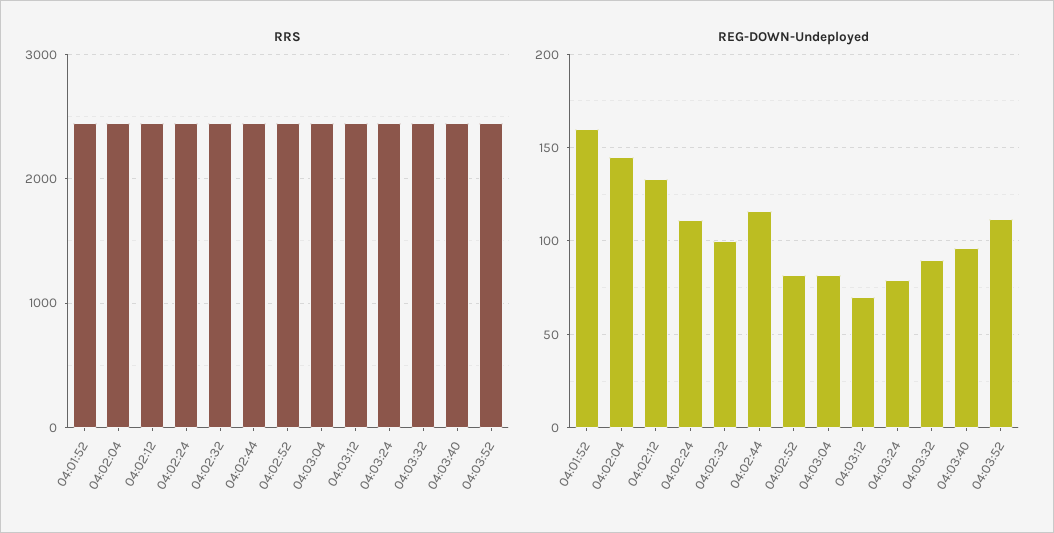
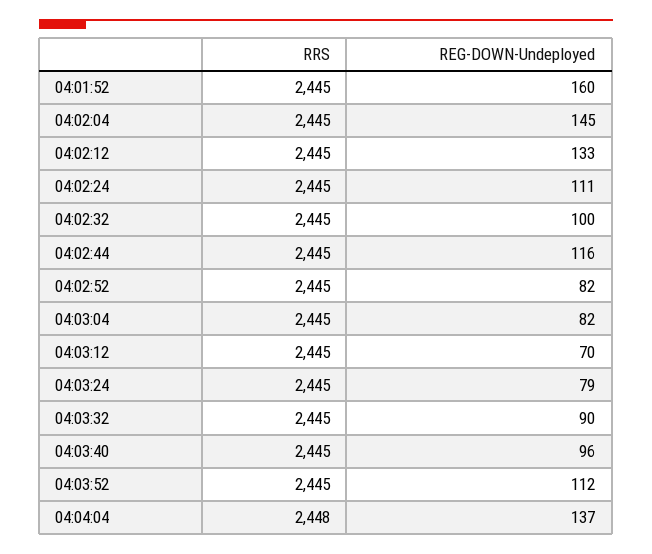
RRS, 04:04:04: none -> 2448
REG-DOWN-Undeployed, 04:04:04: none -> 137

